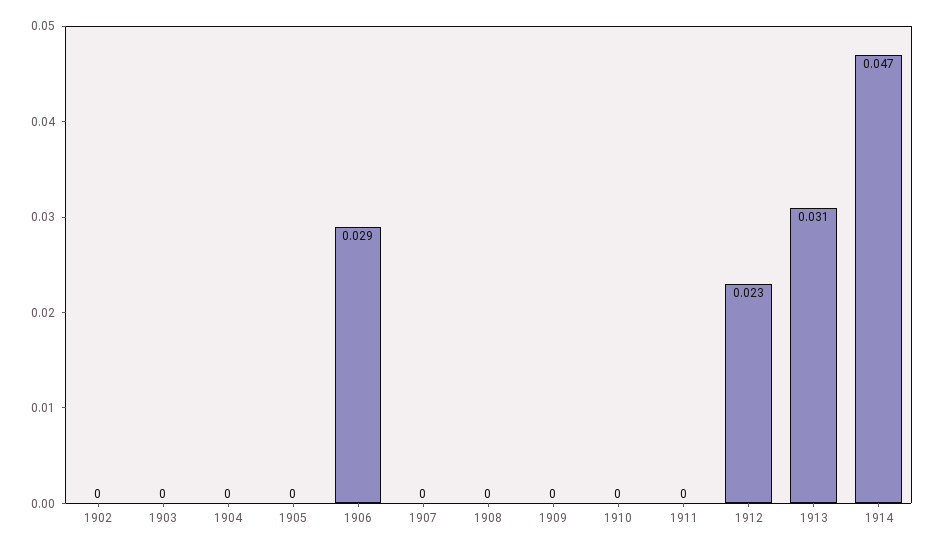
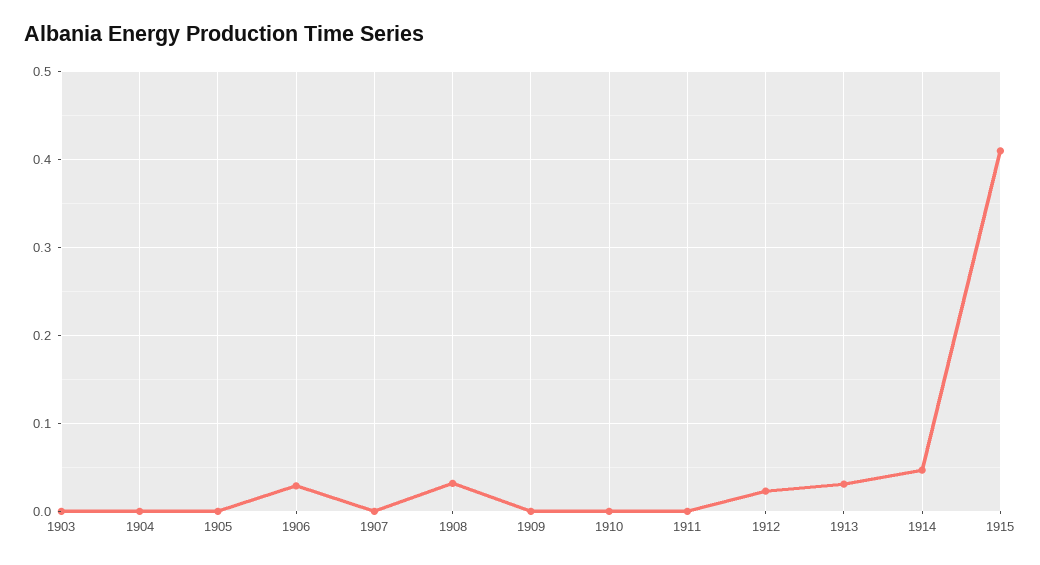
1902: 0 -> none
1908: 0 -> 0.03
1915: none -> 0.41

